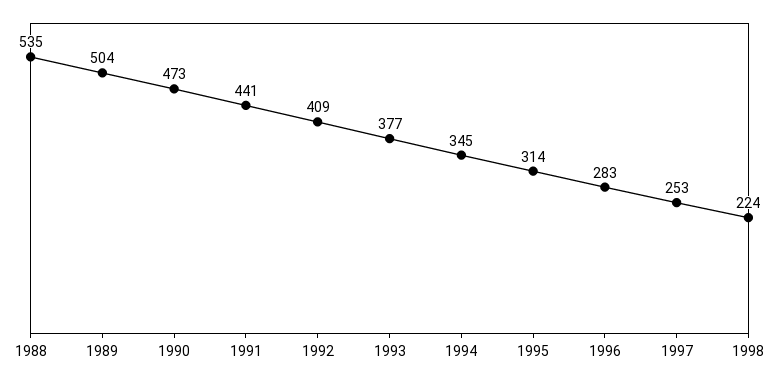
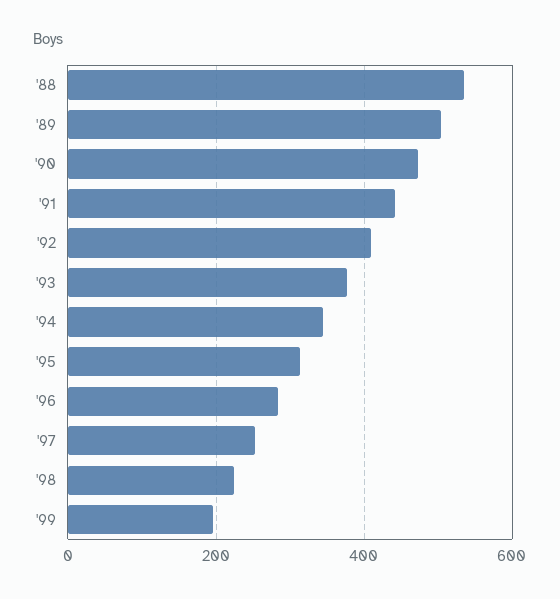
'99: none -> 200

